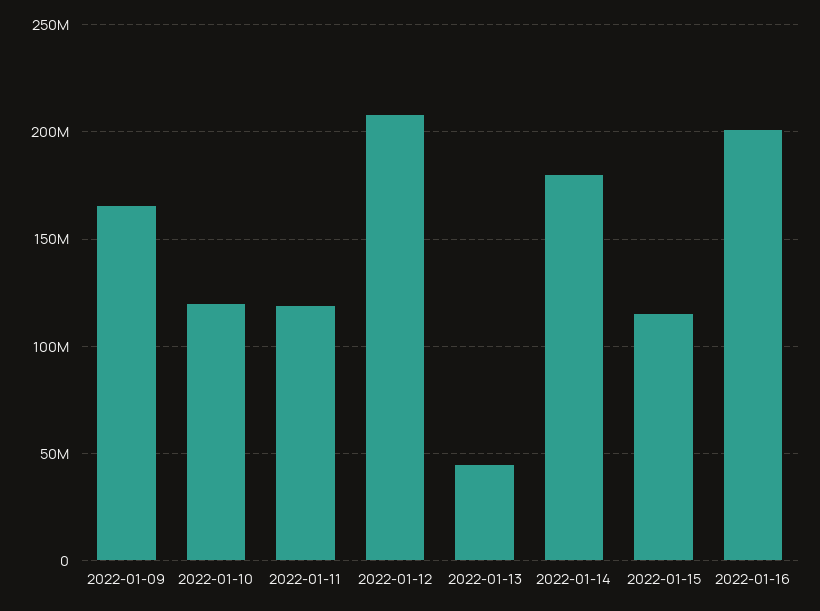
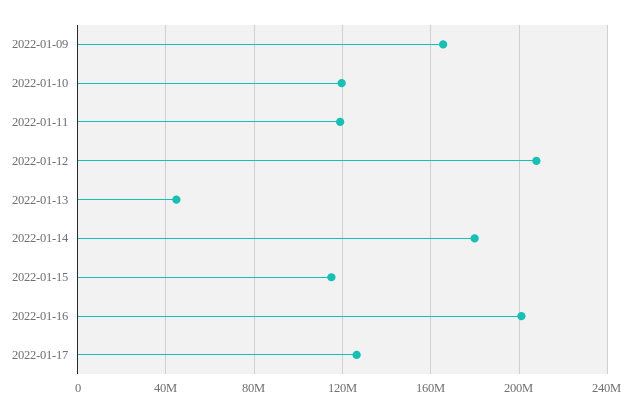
2022-01-17: none -> 125000000

